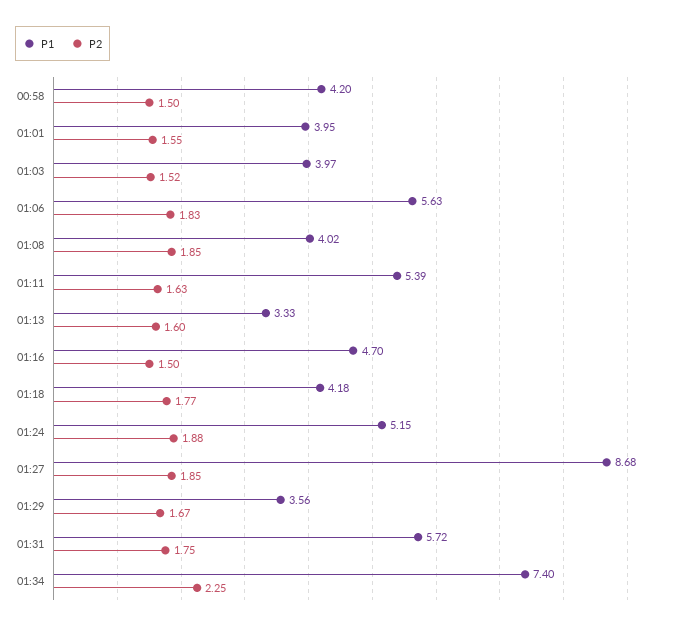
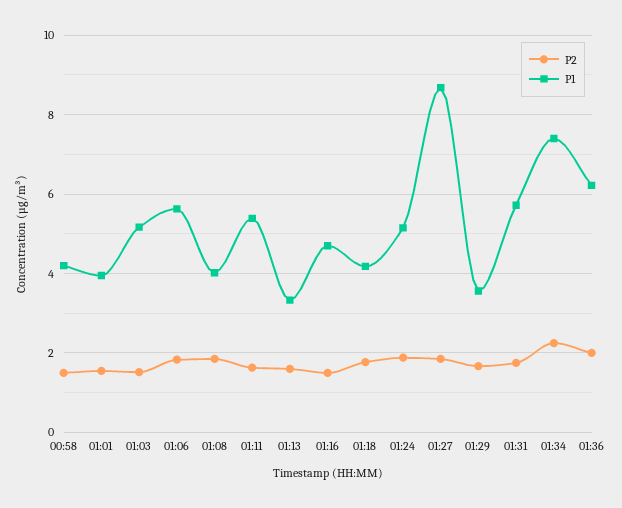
P1, 01:03: 3.97 -> 5.2
P2, 01:36: none -> 2
P1, 01:36: none -> 6.2

